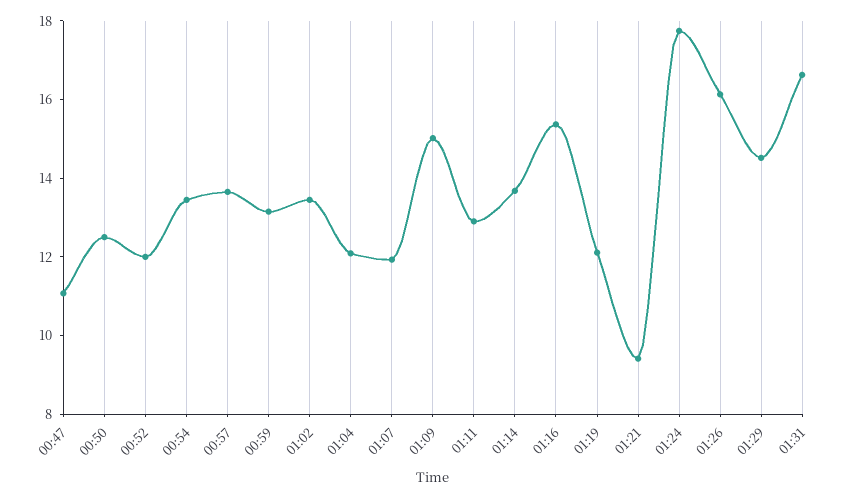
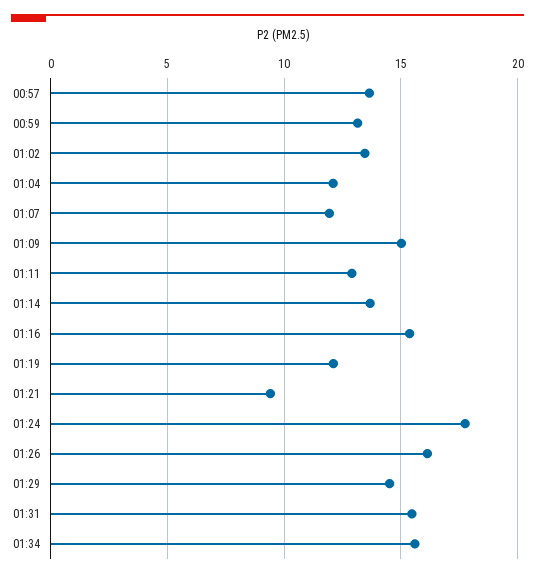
00:47: 11 -> none
00:50: 12.5 -> none
00:52: 12 -> none
00:54: 13.5 -> none
01:31: 16.5 -> 15.5
01:34: none -> 15.5

